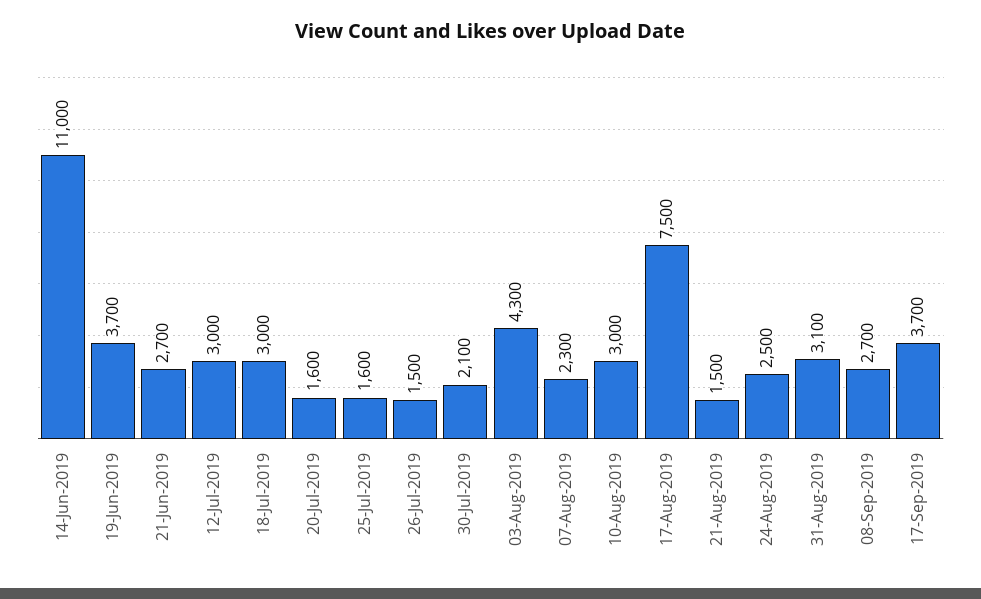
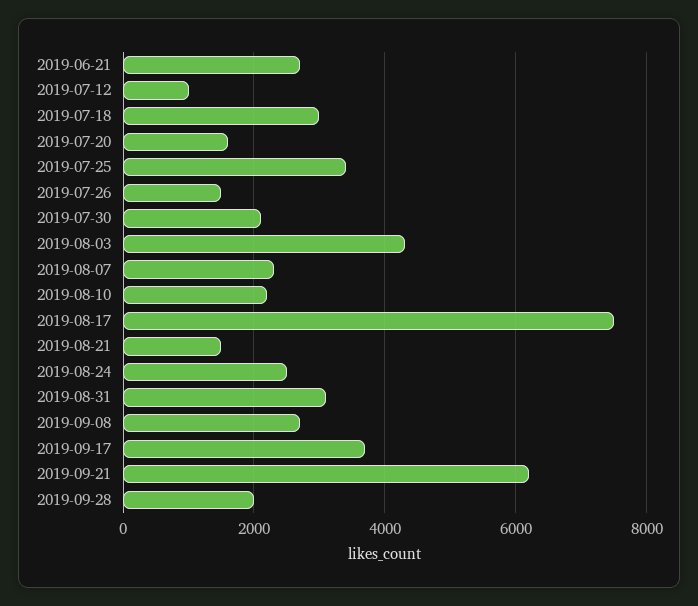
14-Jun-2019: 11000 -> none
19-Jun-2019: 3700 -> none
12-Jul-2019: 3000 -> 1000
25-Jul-2019: 1600 -> 3400
10-Aug-2019: 3000 -> 2200
2019-09-21: none -> 6200
2019-09-28: none -> 2000

